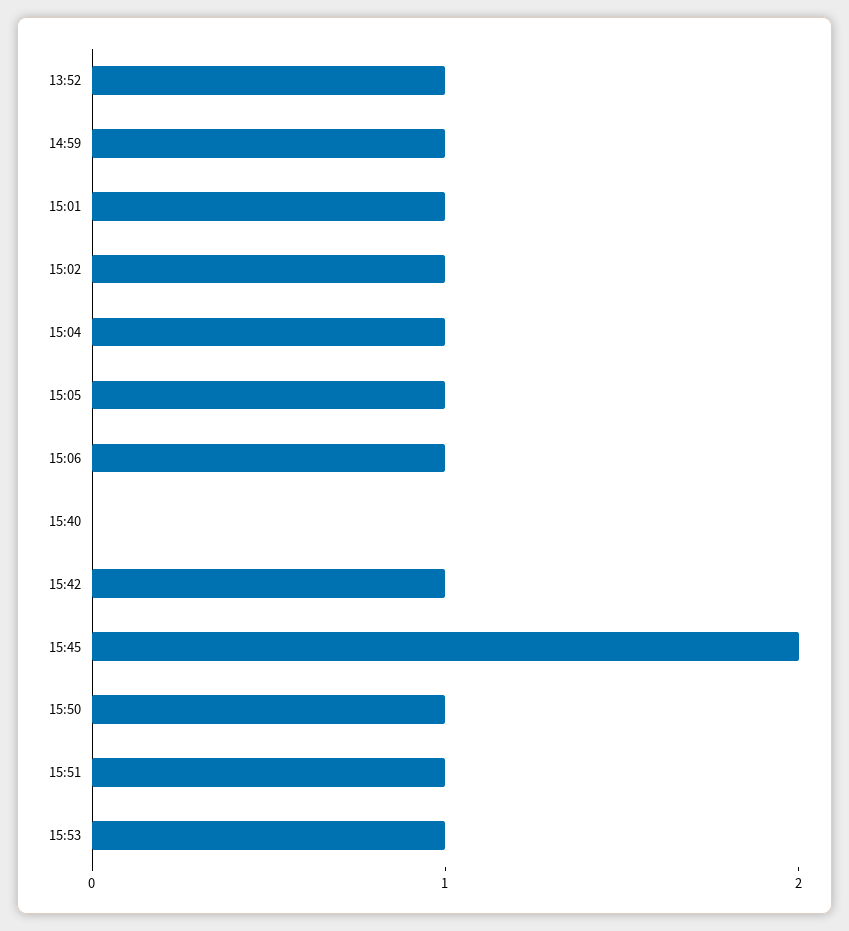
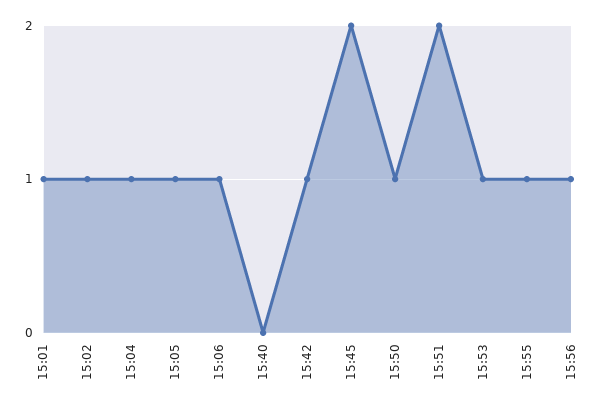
13:52: 1 -> none
14:59: 1 -> none
15:51: 1 -> 2
15:55: none -> 1
15:56: none -> 1

